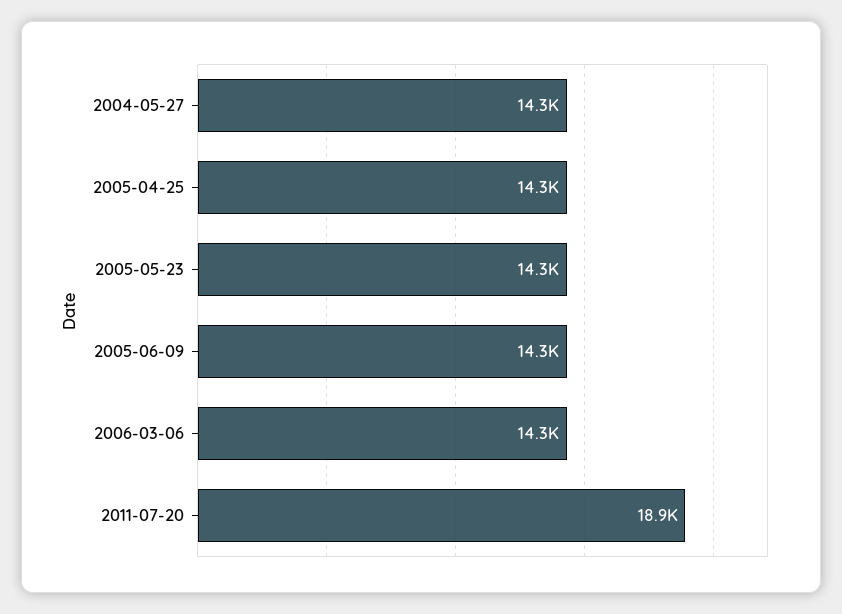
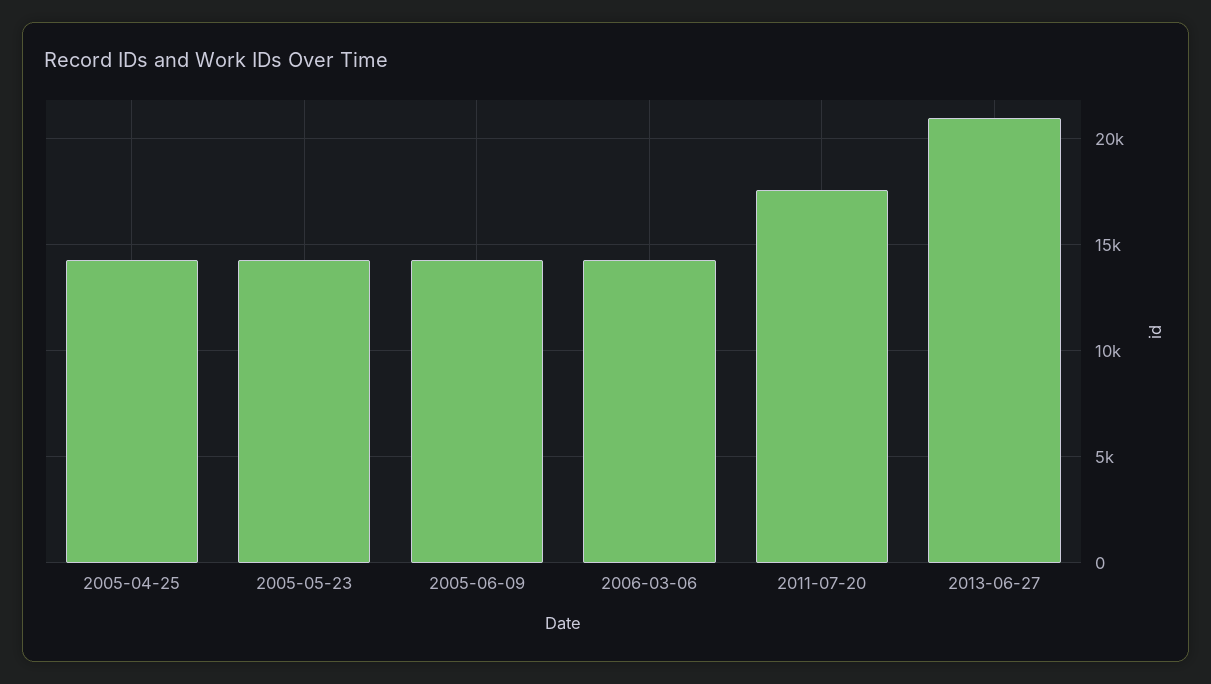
2004-05-27: 14300 -> none
2011-07-20: 18900 -> 17500
2013-06-27: none -> 21000

